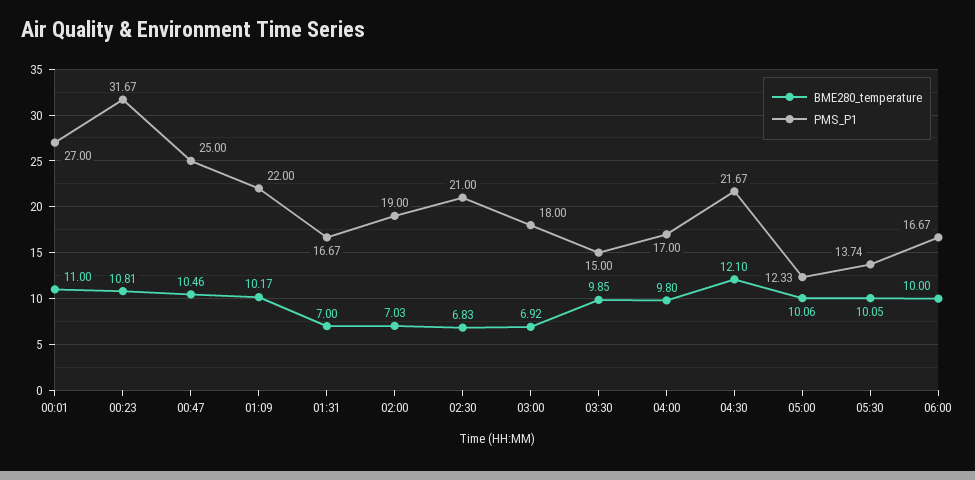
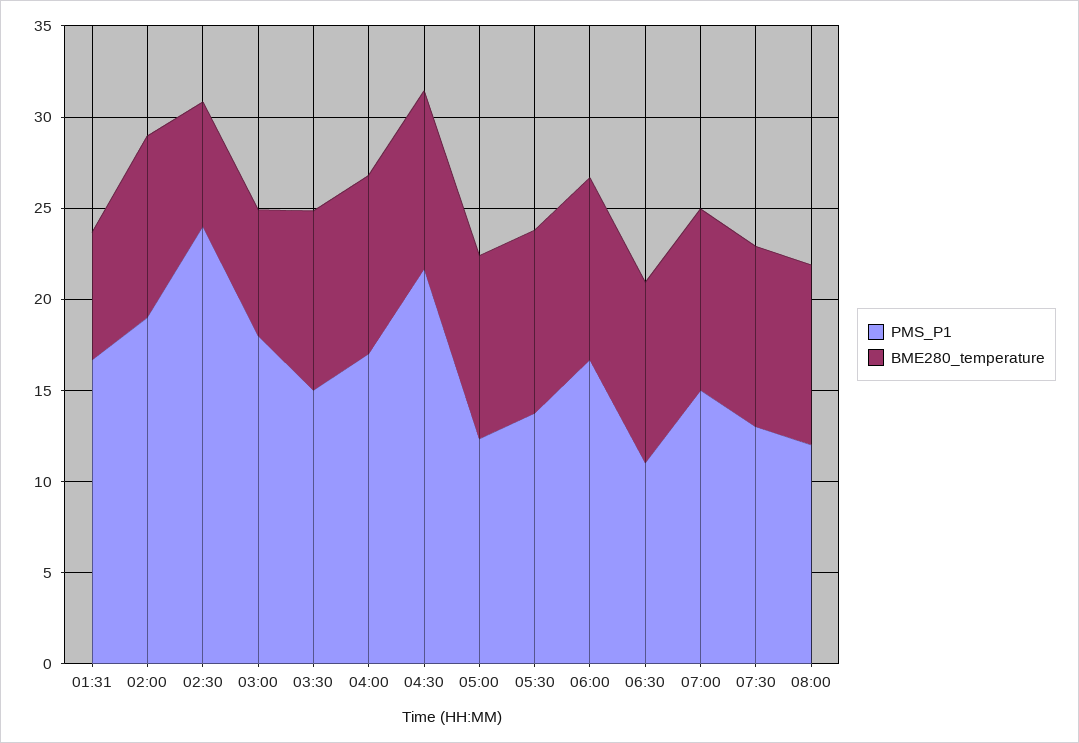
BME280_temperature, 00:01: 11 -> none
PMS_P1, 00:01: 27 -> none
BME280_temperature, 00:23: 10.81 -> none
PMS_P1, 00:23: 31.67 -> none
BME280_temperature, 00:47: 10.46 -> none
PMS_P1, 00:47: 25 -> none
BME280_temperature, 01:09: 10.17 -> none
PMS_P1, 01:09: 22 -> none
BME280_temperature, 02:00: 7.03 -> 10
PMS_P1, 02:30: 21 -> 24
BME280_temperature, 04:30: 12.1 -> 10
PMS_P1, 06:30: none -> 11
BME280_temperature, 06:30: none -> 10
PMS_P1, 07:00: none -> 15
BME280_temperature, 07:00: none -> 10
PMS_P1, 07:30: none -> 13
BME280_temperature, 07:30: none -> 10
PMS_P1, 08:00: none -> 12
BME280_temperature, 08:00: none -> 10

